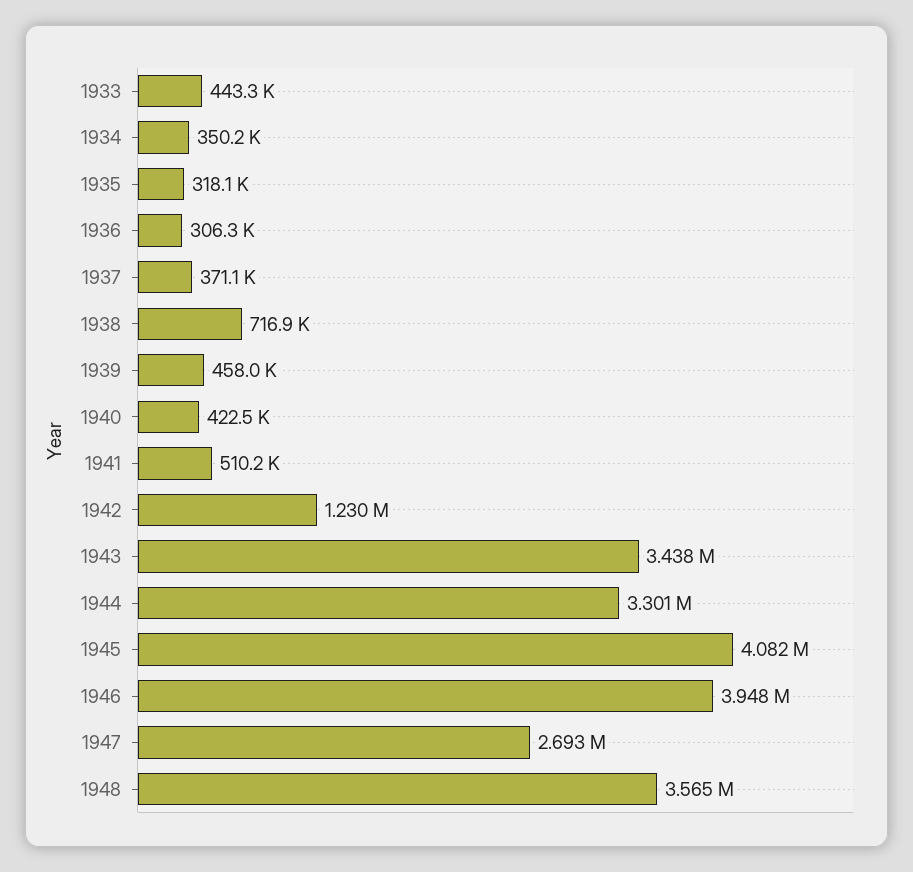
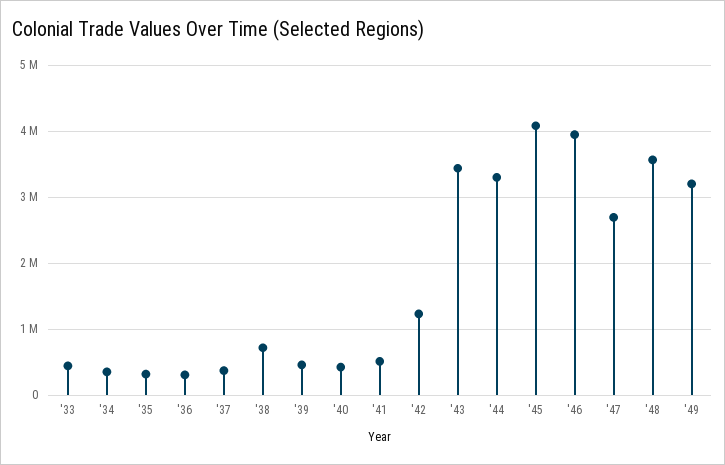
'49: none -> 3200000

